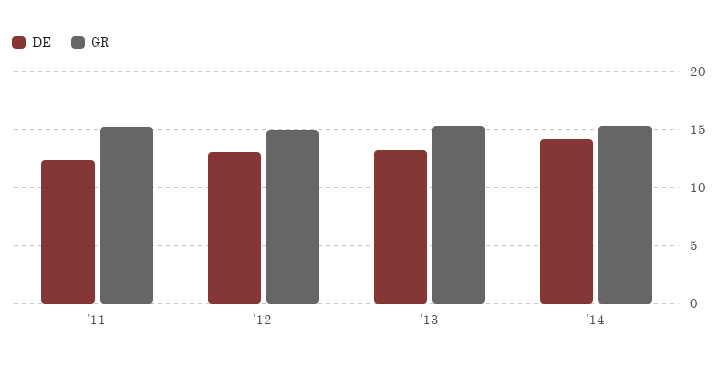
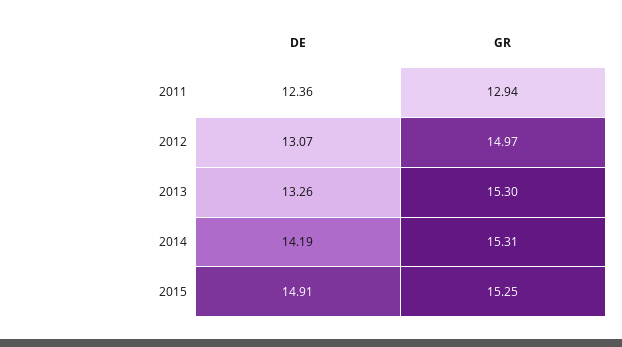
GR, '11: 15 -> 12.94
DE, 2015: none -> 14.91
GR, 2015: none -> 15.25

